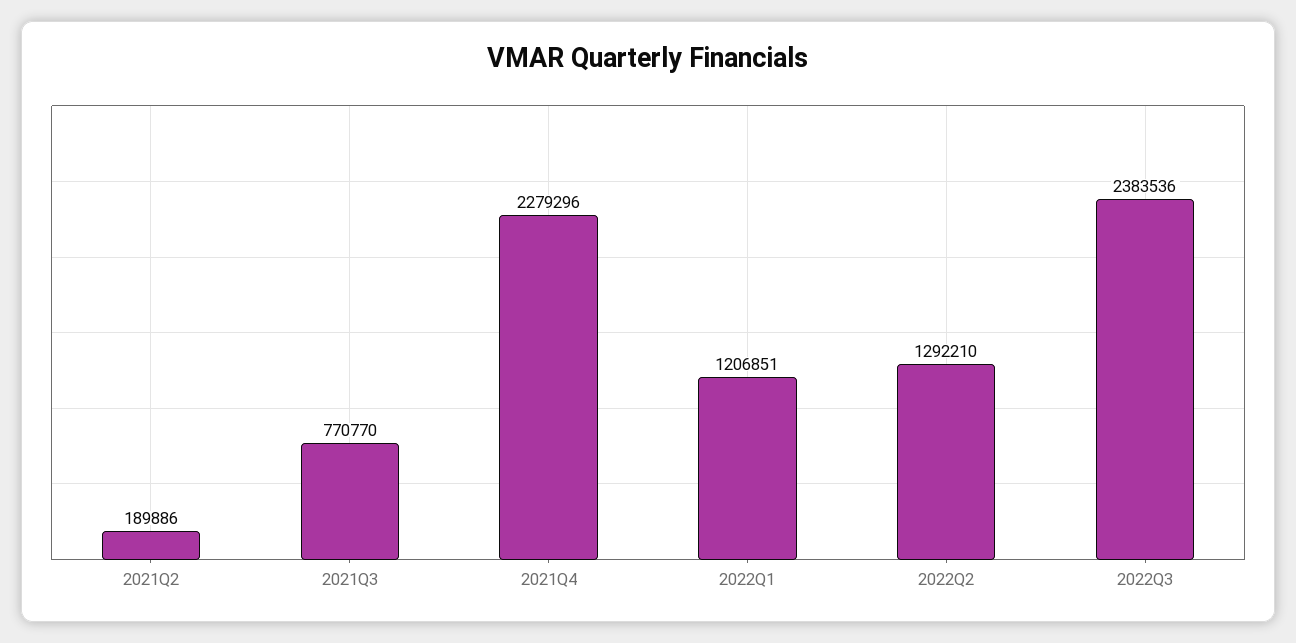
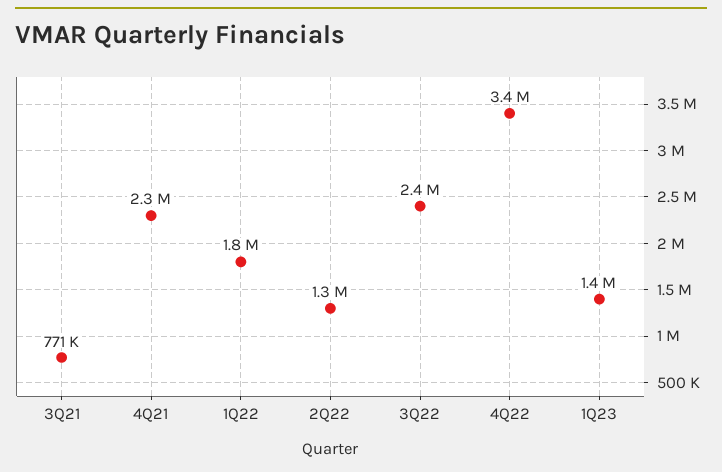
2021Q2: 189886 -> none
2022Q1: 1206851 -> 1800000
4Q22: none -> 3400000
1Q23: none -> 1400000

